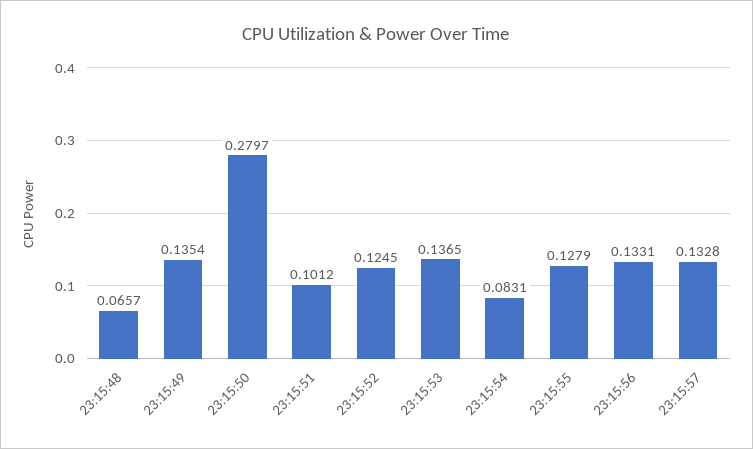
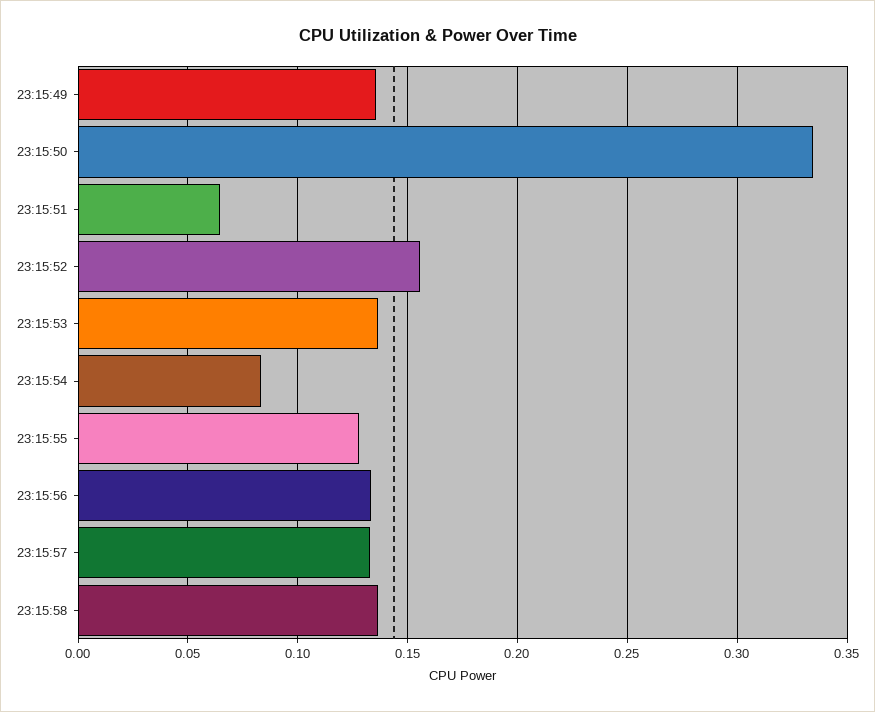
23:15:48: 0.0657 -> none
23:15:50: 0.2797 -> 0.335
23:15:51: 0.1012 -> 0.065
23:15:52: 0.1245 -> 0.155
23:15:58: none -> 0.135

